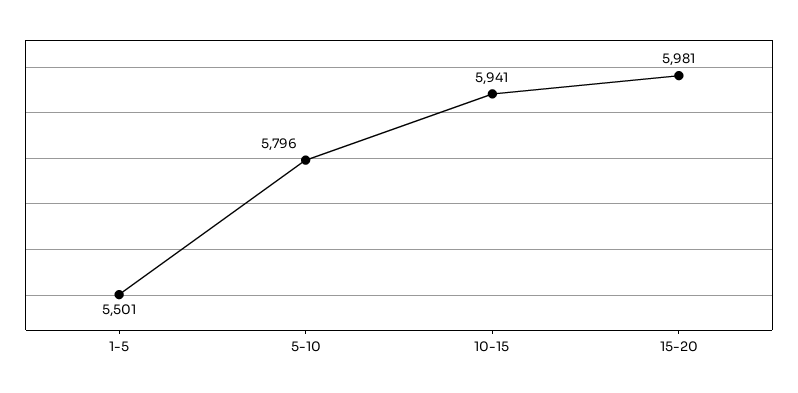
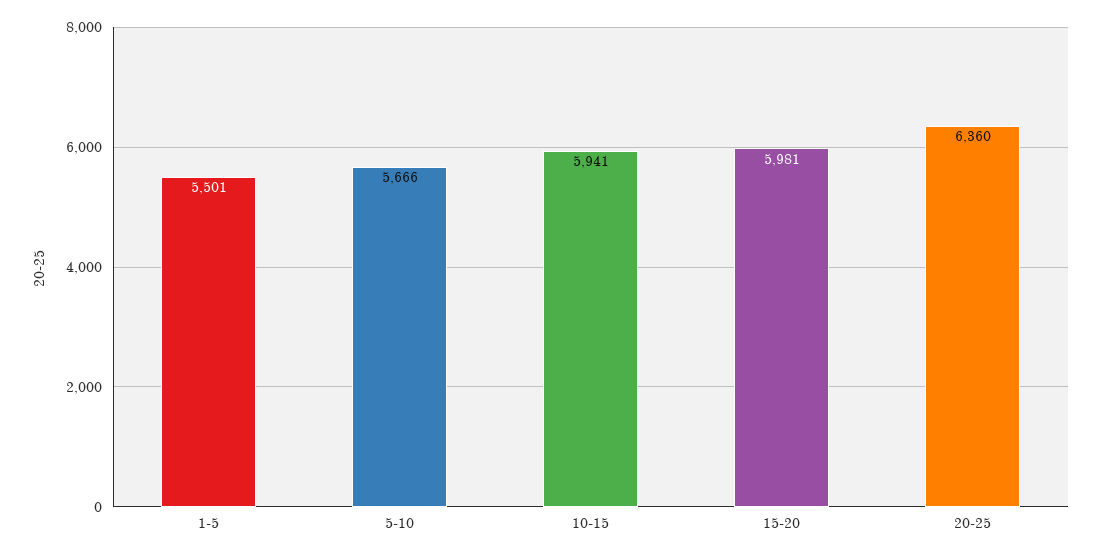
5-10: 5796 -> 5666
20-25: none -> 6360

